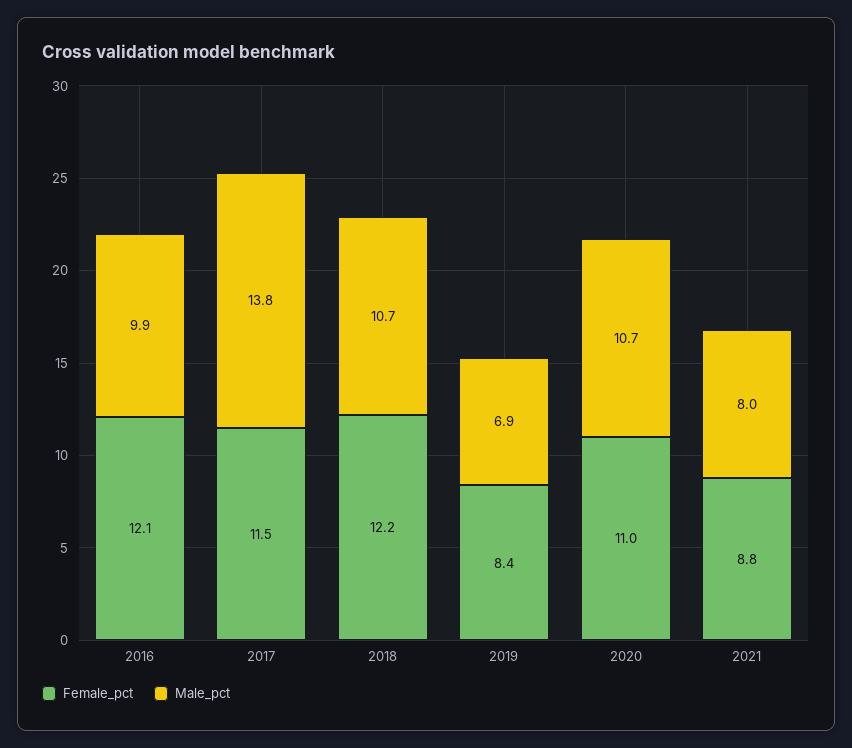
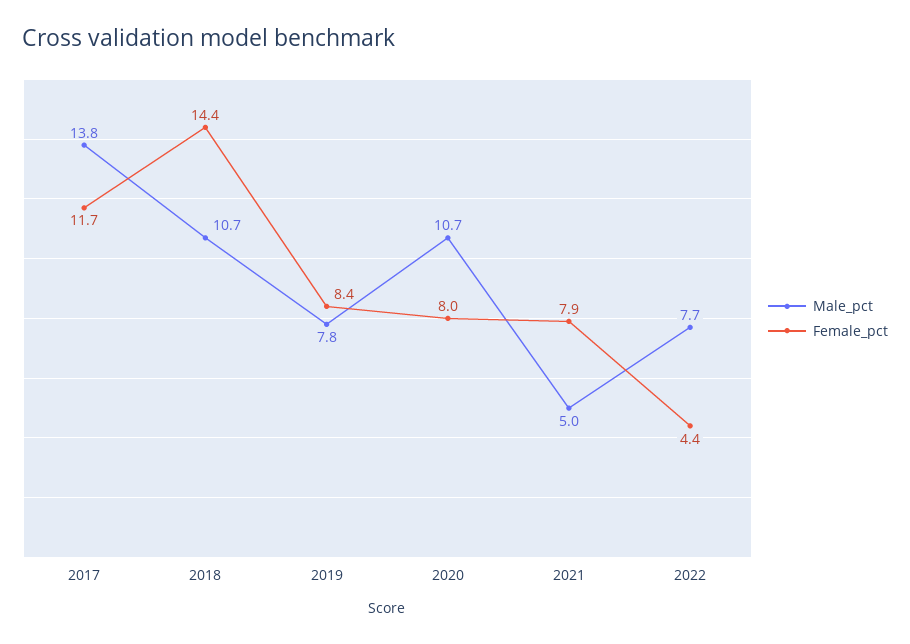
Female_pct, 2016: 12.1 -> none
Male_pct, 2016: 9.9 -> none
Female_pct, 2017: 11.5 -> 11.7
Female_pct, 2018: 12.2 -> 14.4
Male_pct, 2019: 6.9 -> 7.8
Female_pct, 2020: 11 -> 8
Female_pct, 2021: 8.8 -> 7.9
Male_pct, 2021: 8 -> 5
Male_pct, 2022: none -> 7.7
Female_pct, 2022: none -> 4.4

